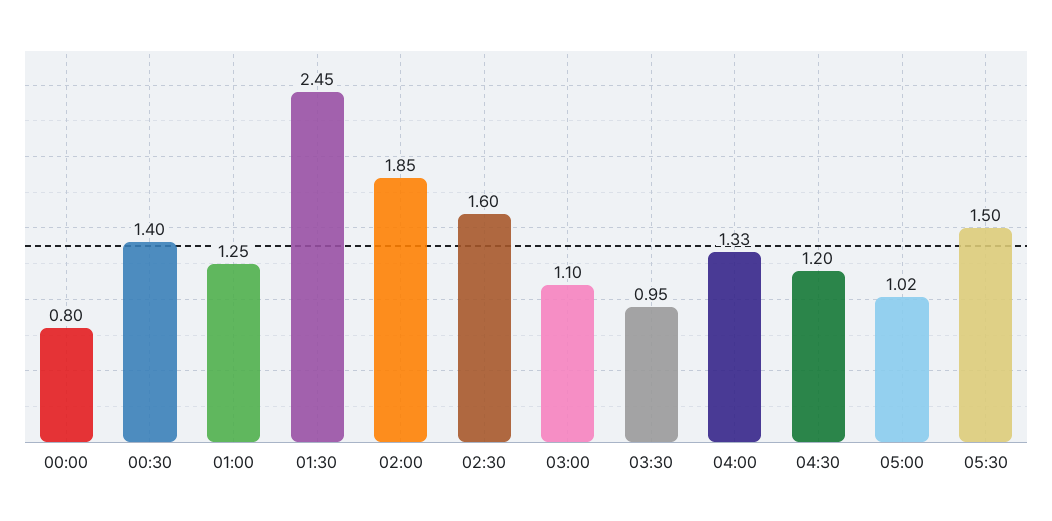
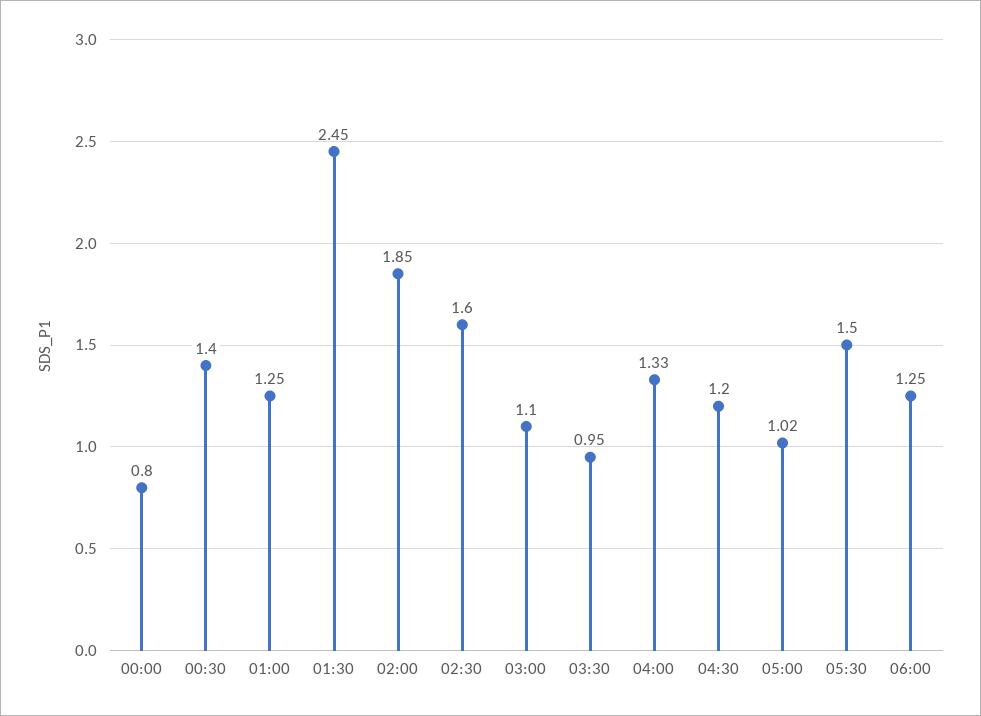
06:00: none -> 1.25

